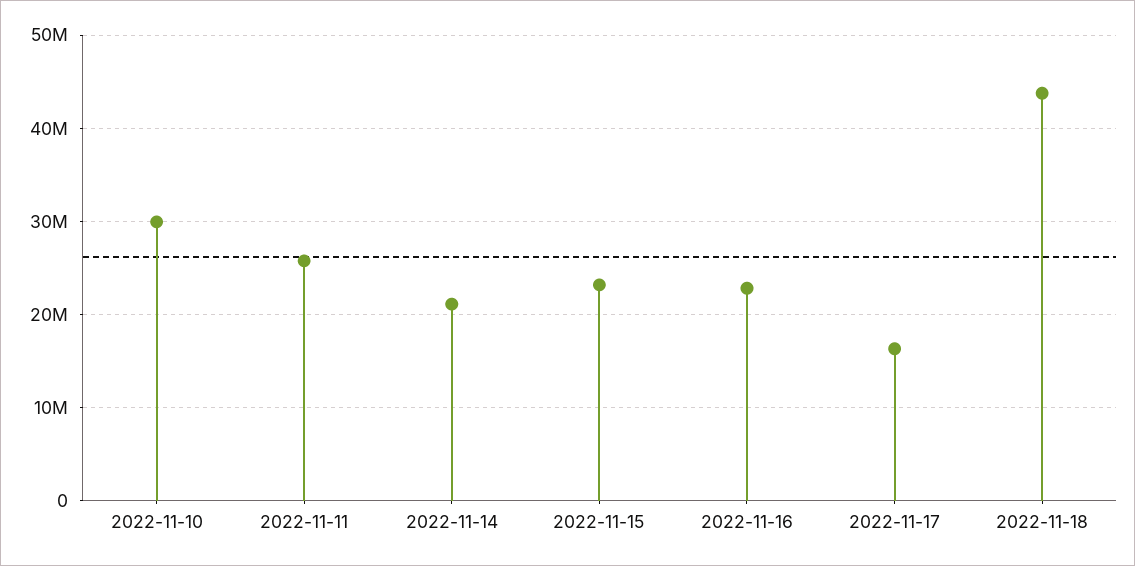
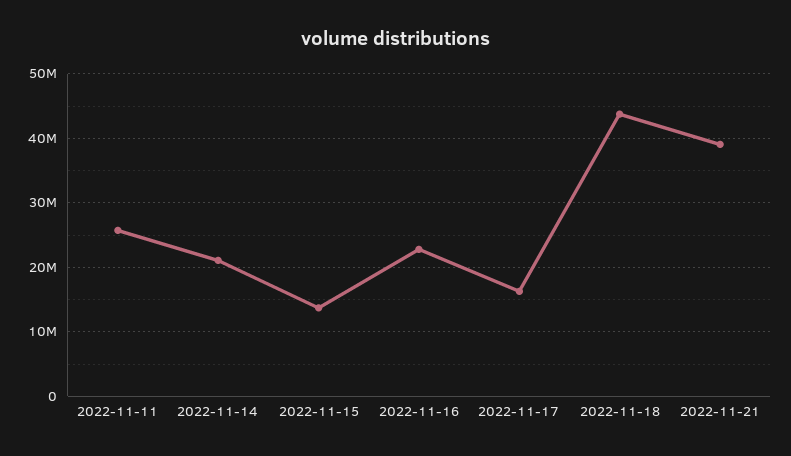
2022-11-10: 30000000 -> none
2022-11-15: 23000000 -> 14000000
2022-11-21: none -> 39000000

